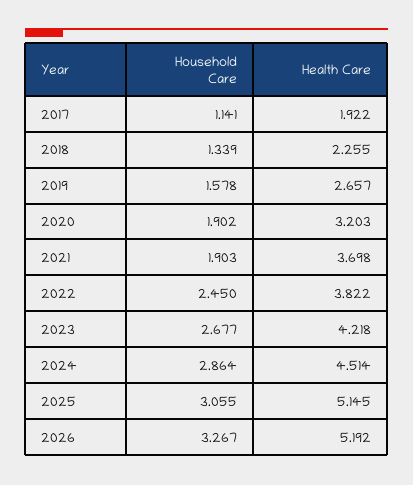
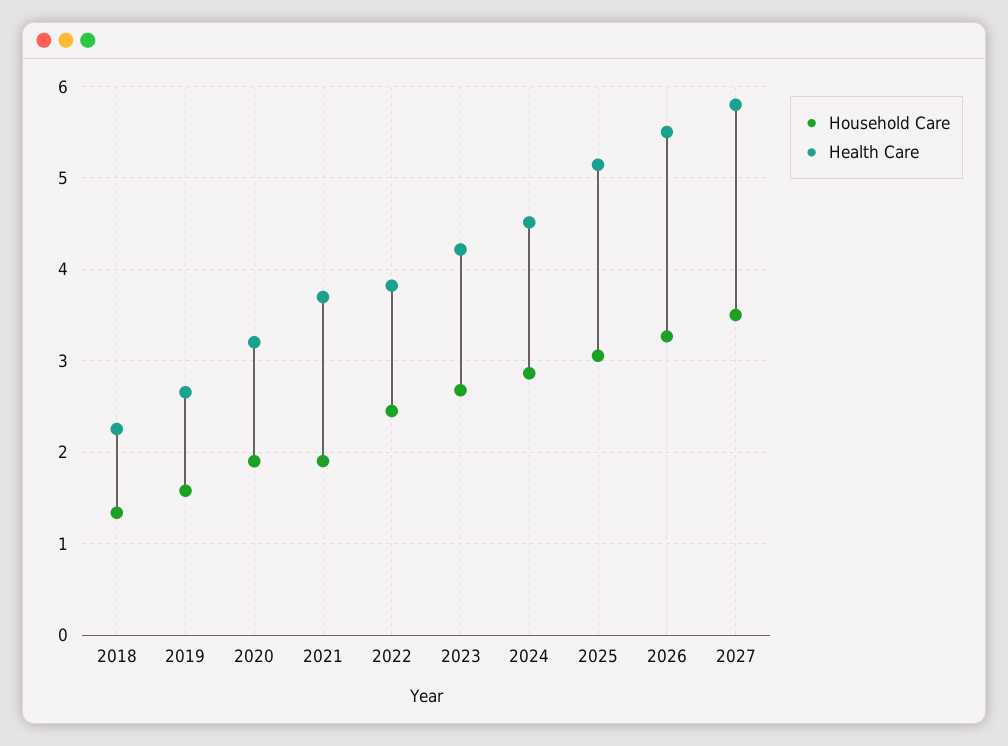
Household Care, 2017: 1.141 -> none
Health Care, 2017: 1.922 -> none
Health Care, 2026: 5.192 -> 5.5
Household Care, 2027: none -> 3.5
Health Care, 2027: none -> 5.8

